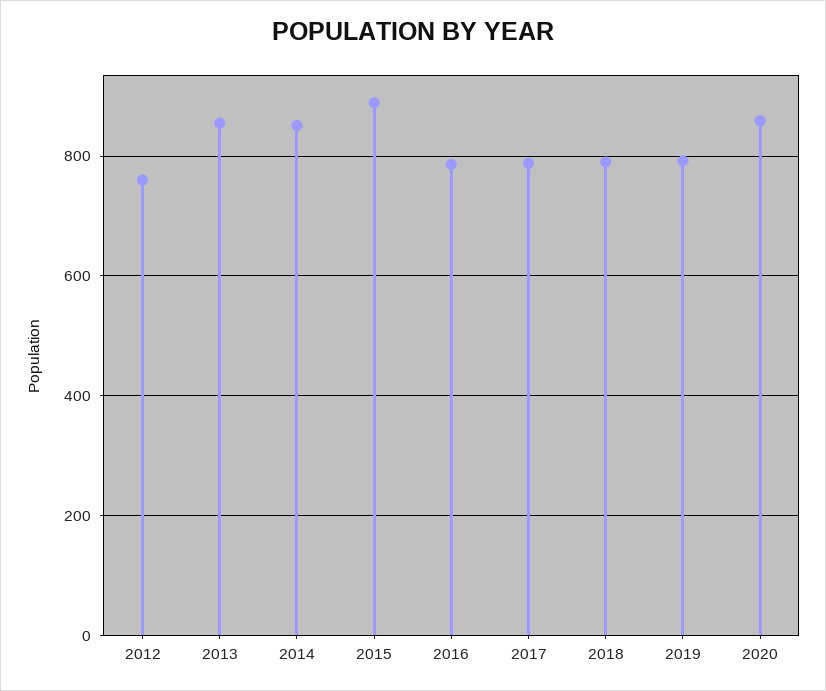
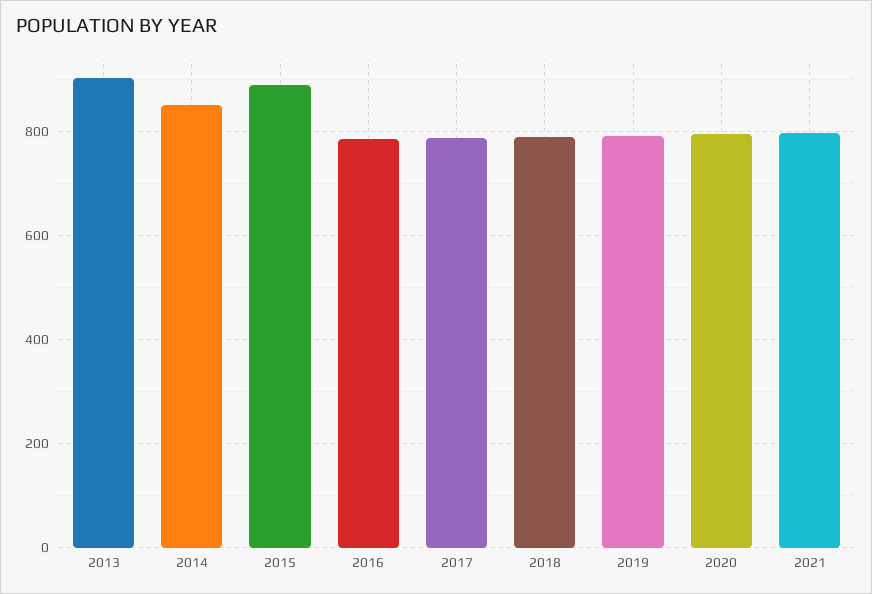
2012: 760 -> none
2013: 860 -> 900
2020: 860 -> 800
2021: none -> 800

